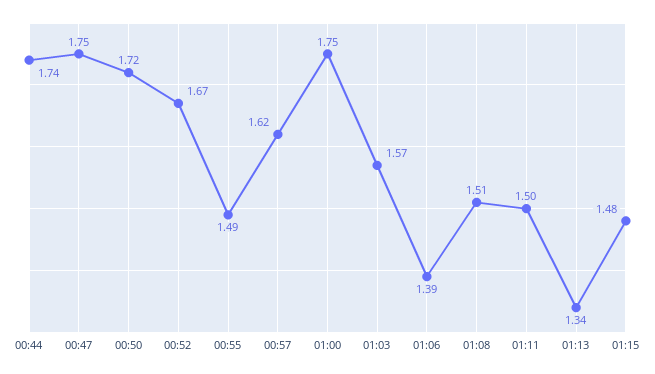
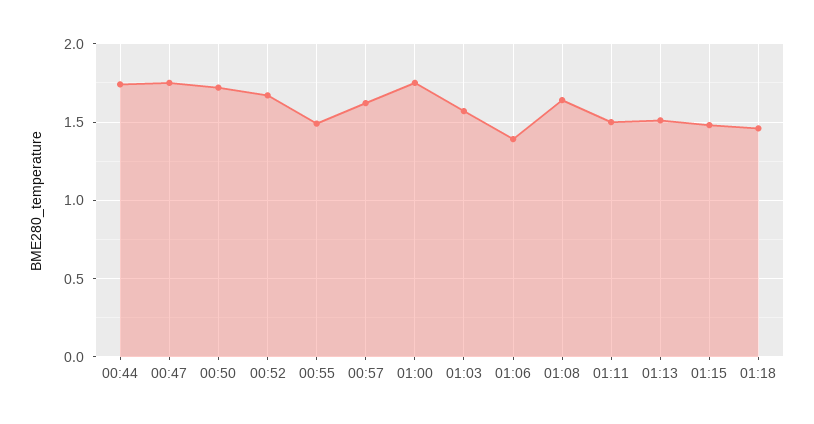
01:08: 1.51 -> 1.65
01:13: 1.34 -> 1.5
01:18: none -> 1.45

